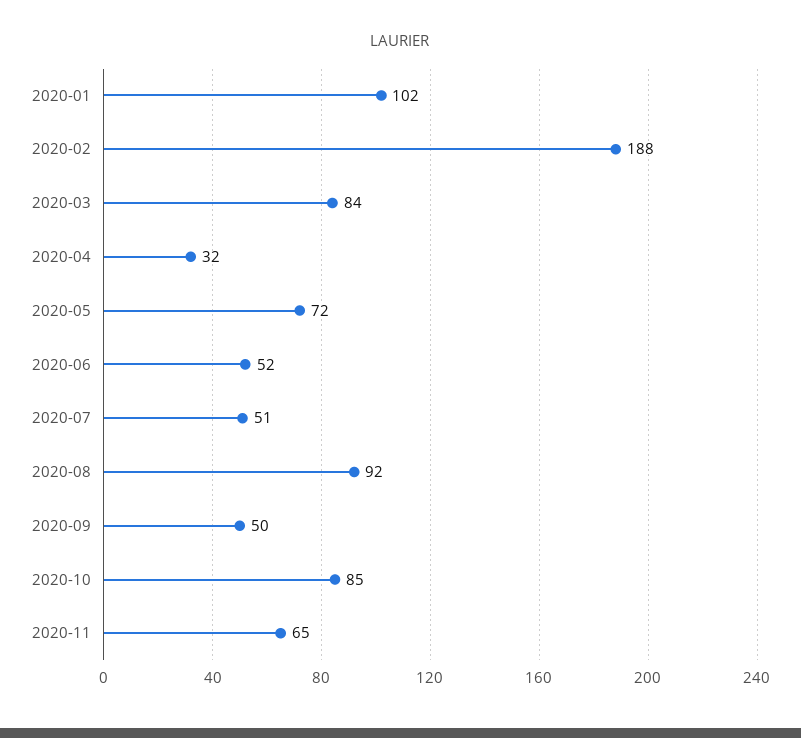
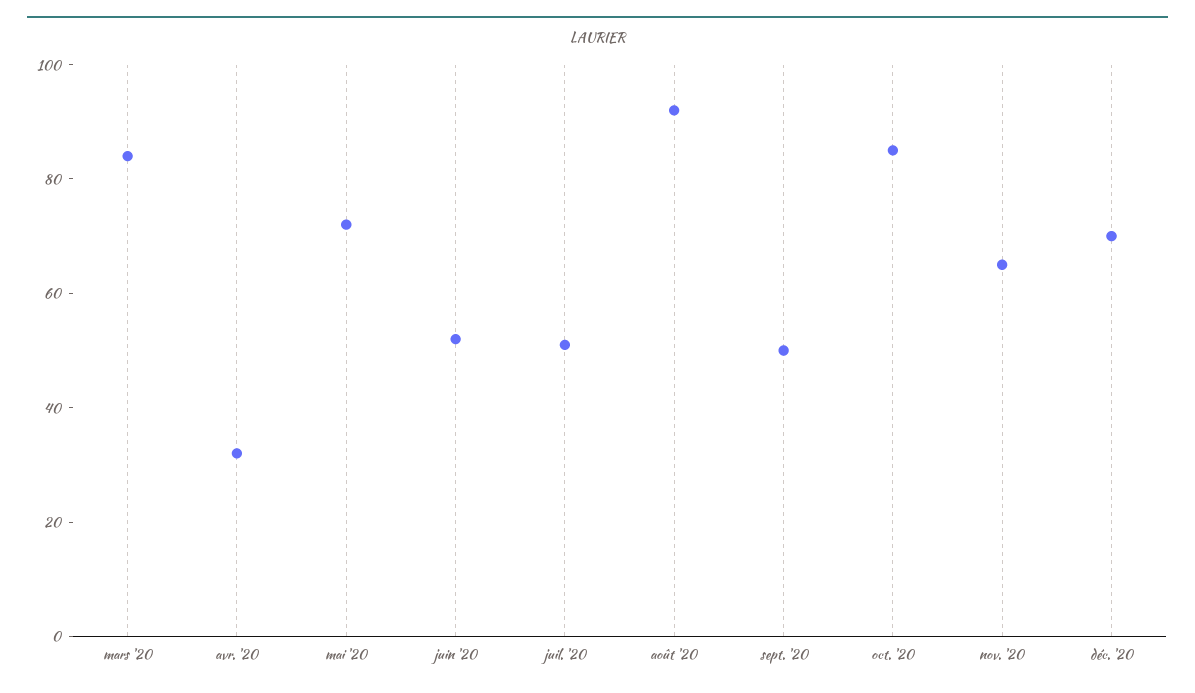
2020-01: 102 -> none
2020-02: 188 -> none
déc. '20: none -> 70

